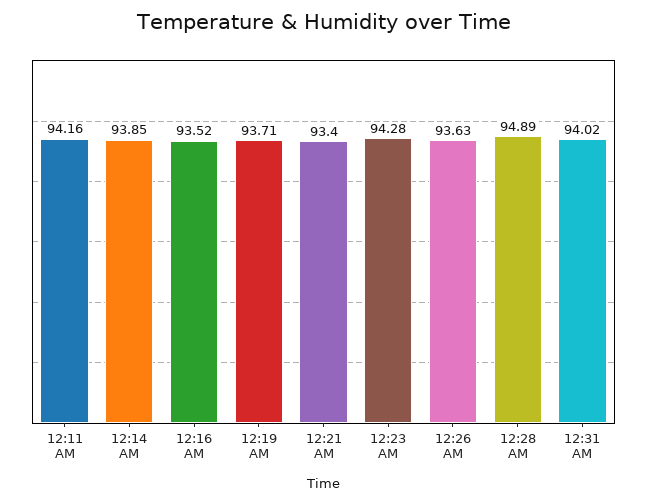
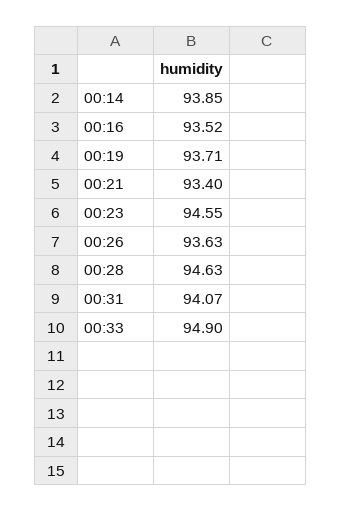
12:11 AM: 94.16 -> none
12:23 AM: 94.28 -> 94.55
12:28 AM: 94.89 -> 94.63
12:31 AM: 94.02 -> 94.07
00:33: none -> 94.9

